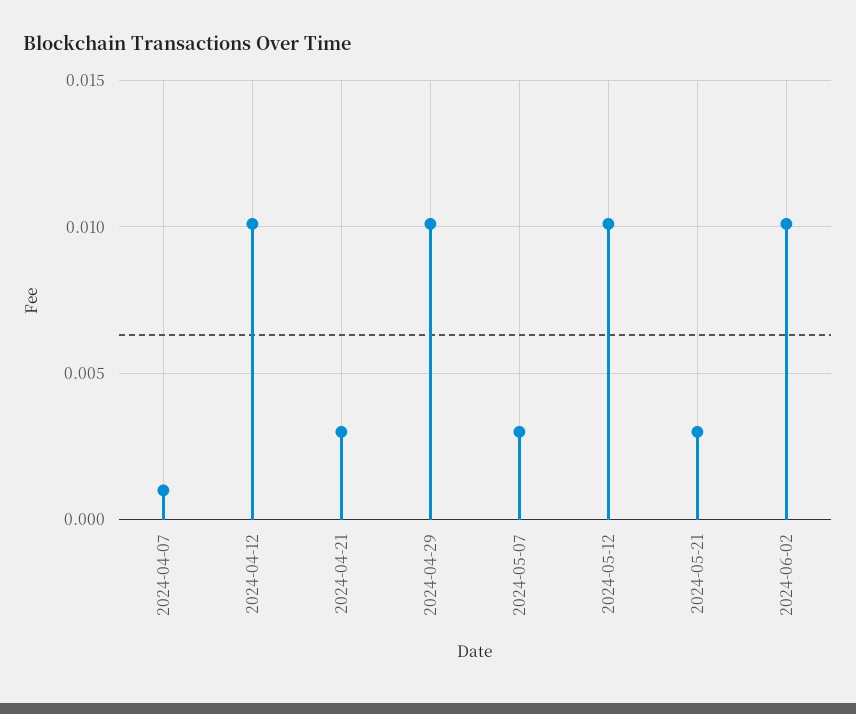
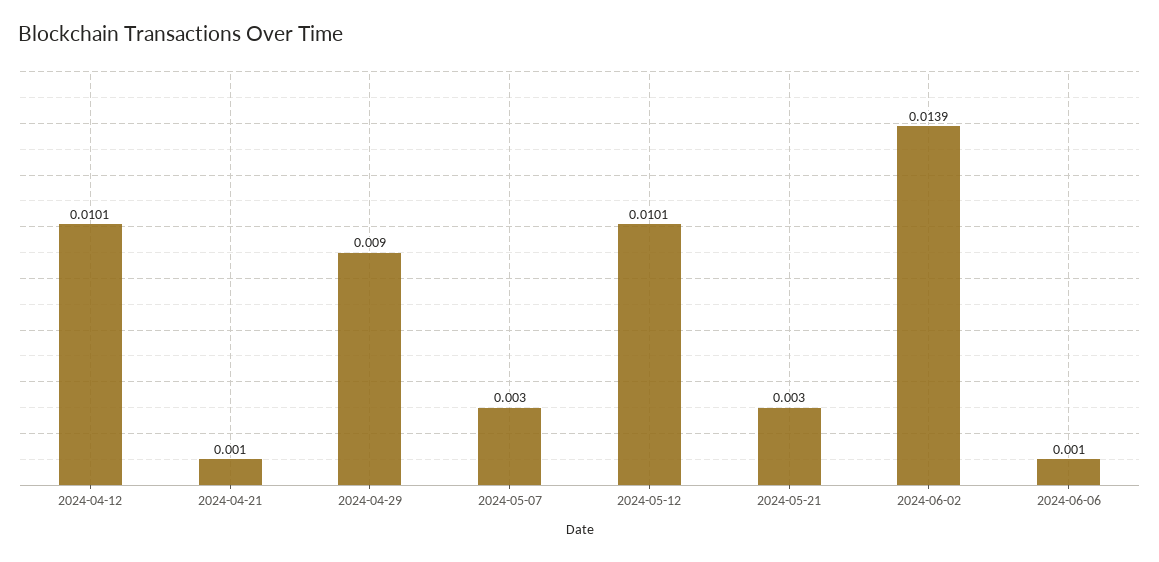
2024-04-07: 0.001 -> none
2024-04-21: 0.003 -> 0.001
2024-04-29: 0.01 -> 0.009
2024-06-02: 0.01 -> 0.0139
2024-06-06: none -> 0.001

